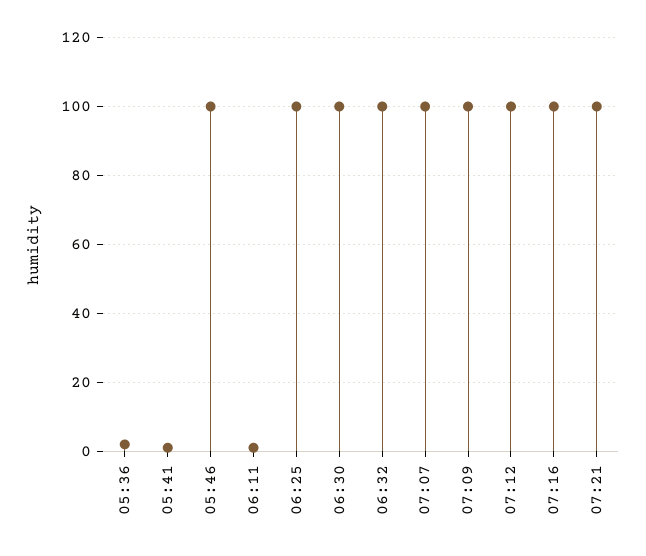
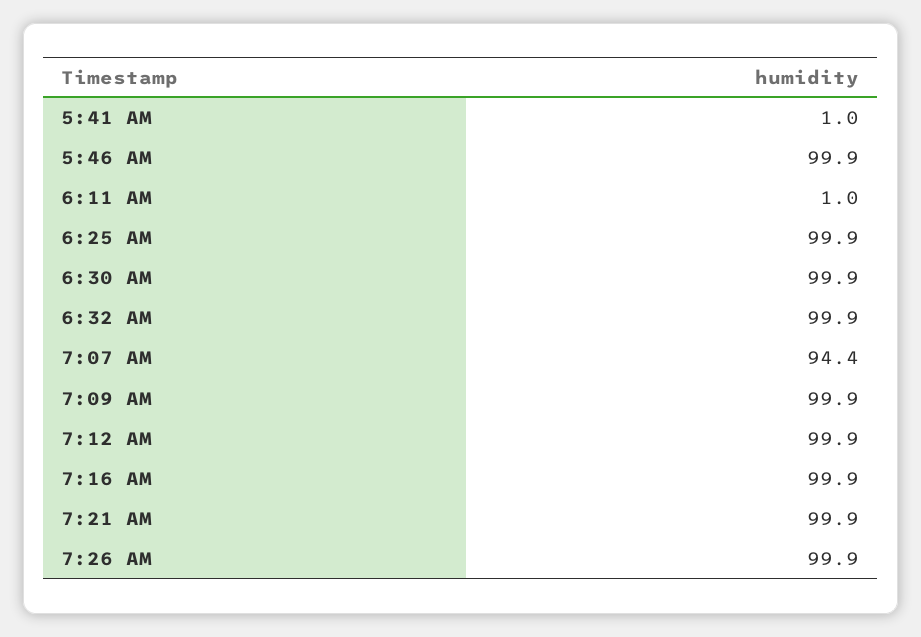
05:36: 2 -> none
07:07: 100 -> 94.4
7:26 AM: none -> 99.9

